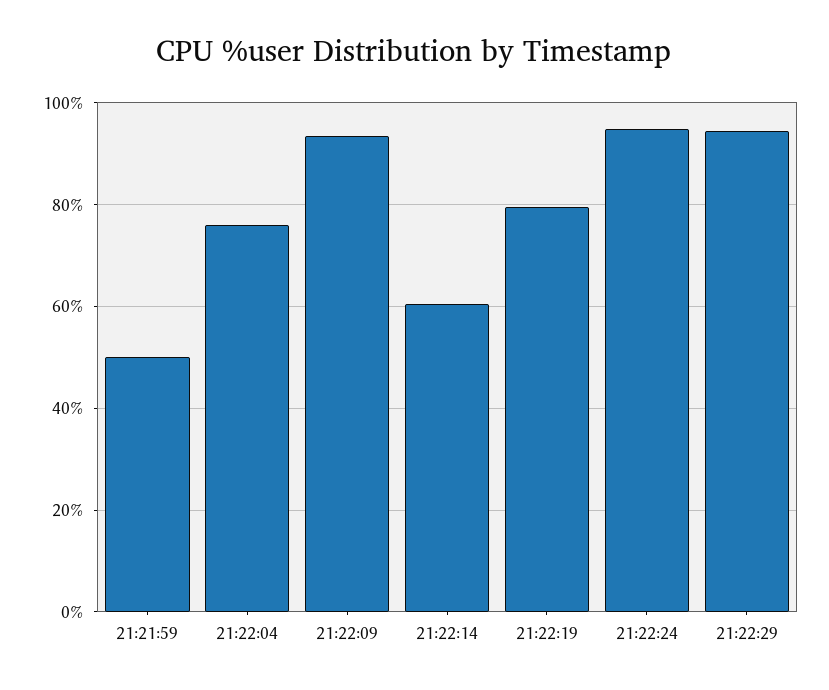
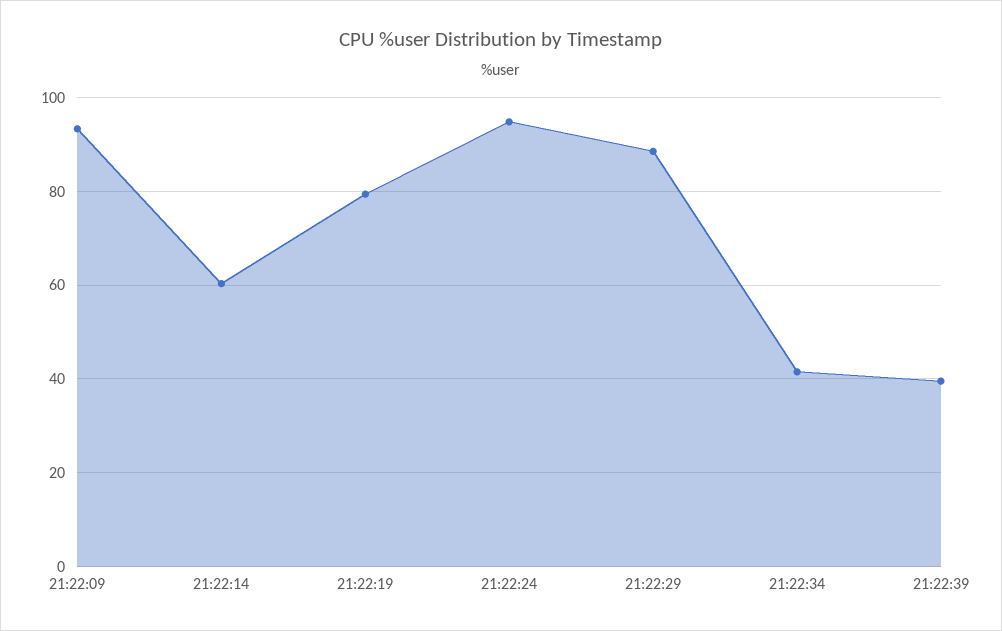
21:21:59: 50 -> none
21:22:04: 76 -> none
21:22:29: 94 -> 88
21:22:34: none -> 42
21:22:39: none -> 40

